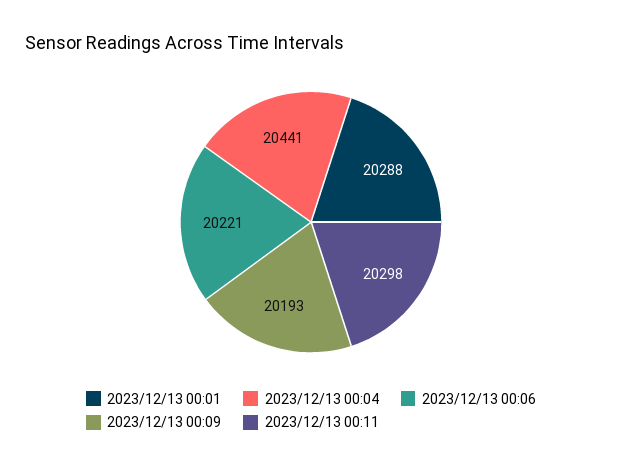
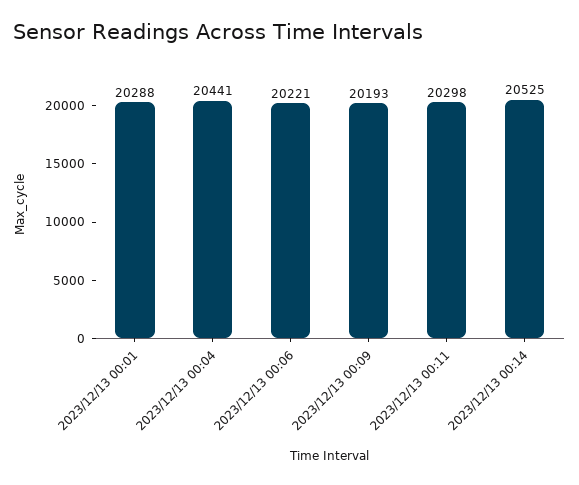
2023/12/13 00:14: none -> 20525

